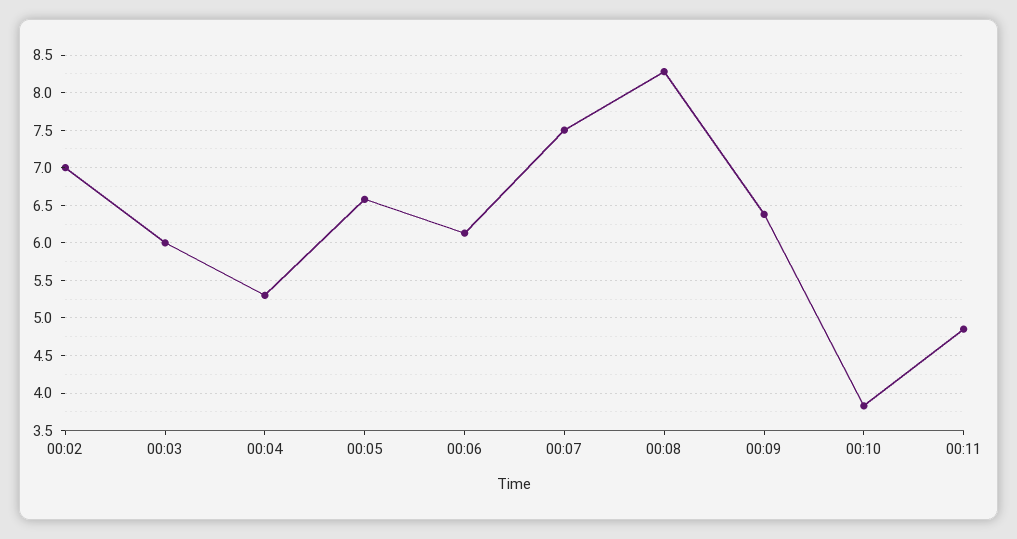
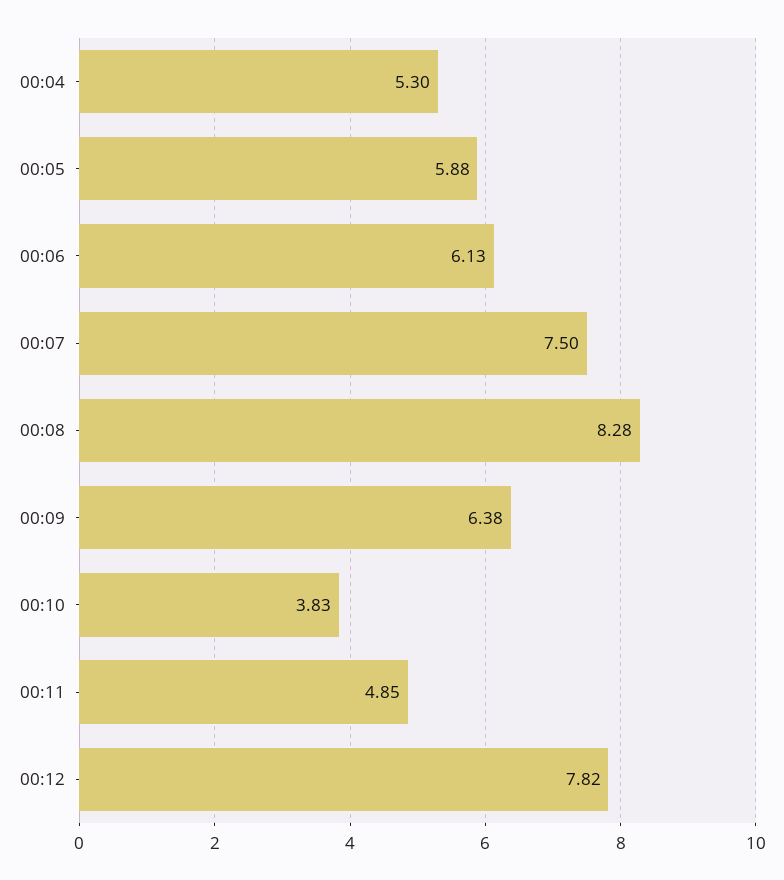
00:02: 7 -> none
00:03: 6 -> none
00:05: 6.6 -> 5.88
00:12: none -> 7.82

